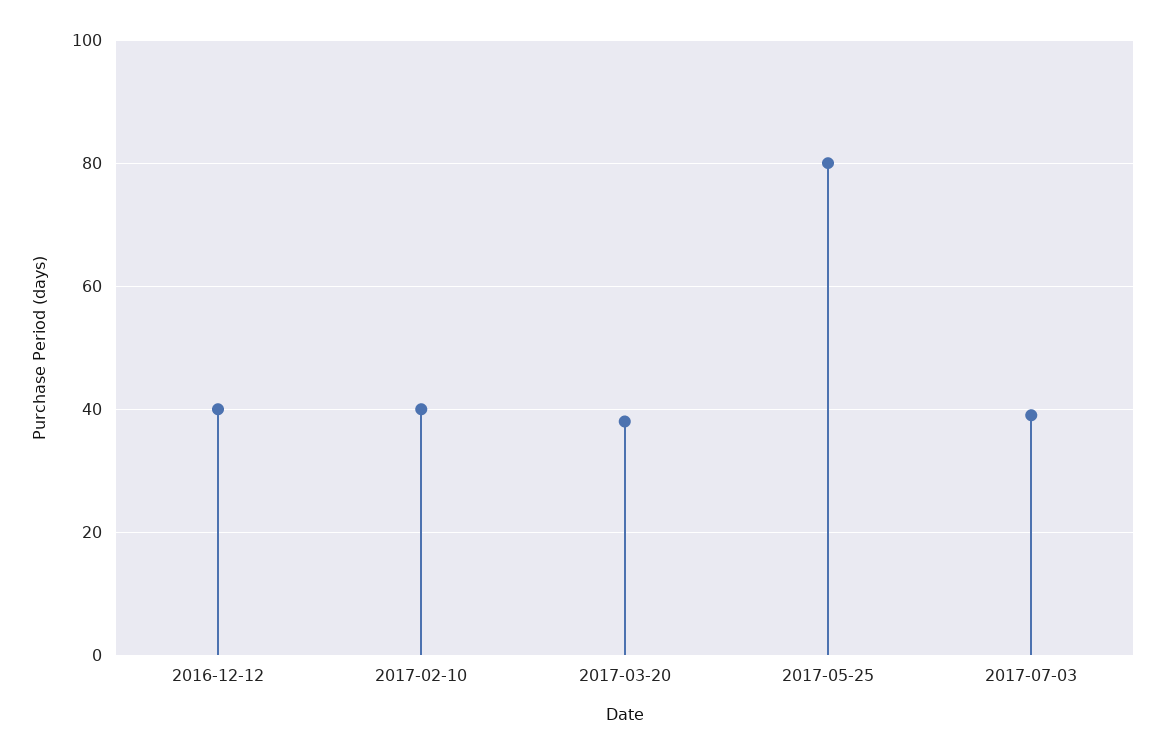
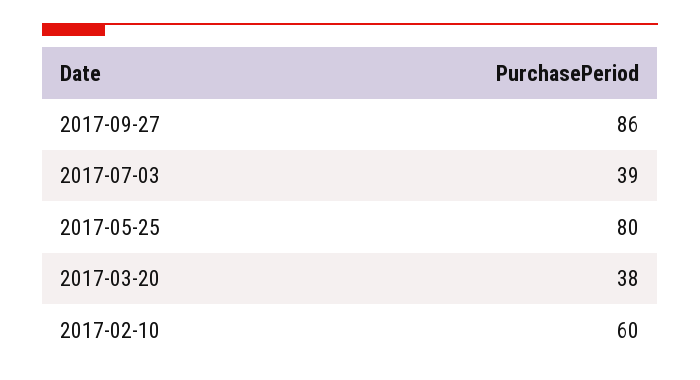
2016-12-12: 40 -> none
2017-02-10: 40 -> 60
2017-09-27: none -> 86

